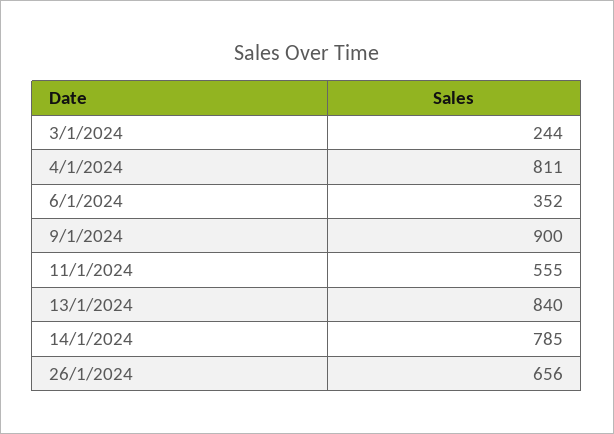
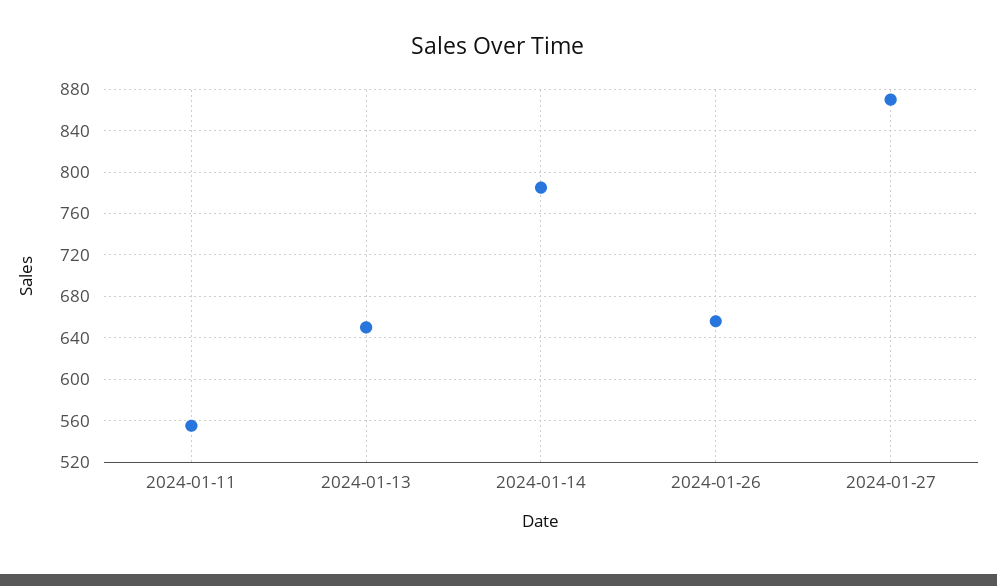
3/1/2024: 244 -> none
4/1/2024: 811 -> none
6/1/2024: 352 -> none
9/1/2024: 900 -> none
13/1/2024: 840 -> 650
2024-01-27: none -> 870

